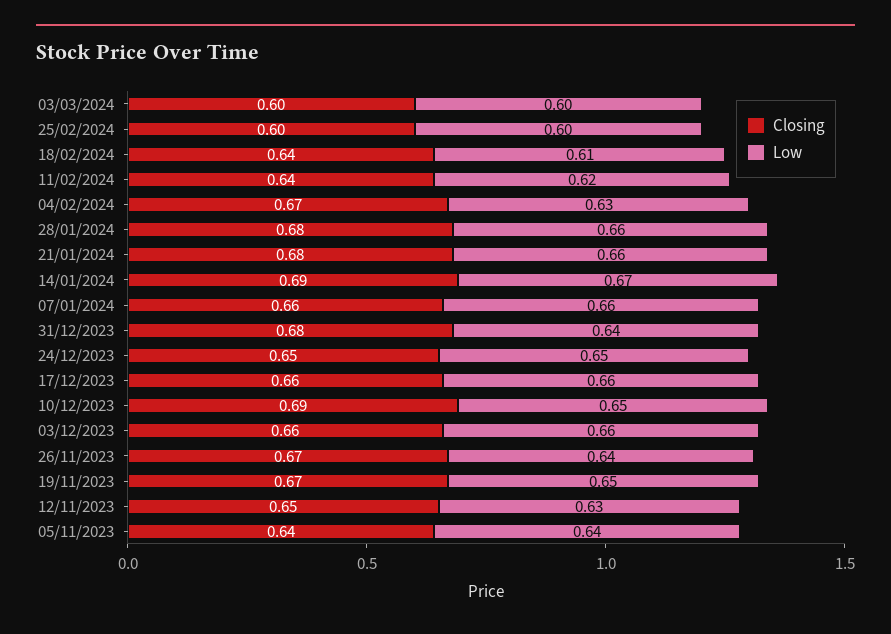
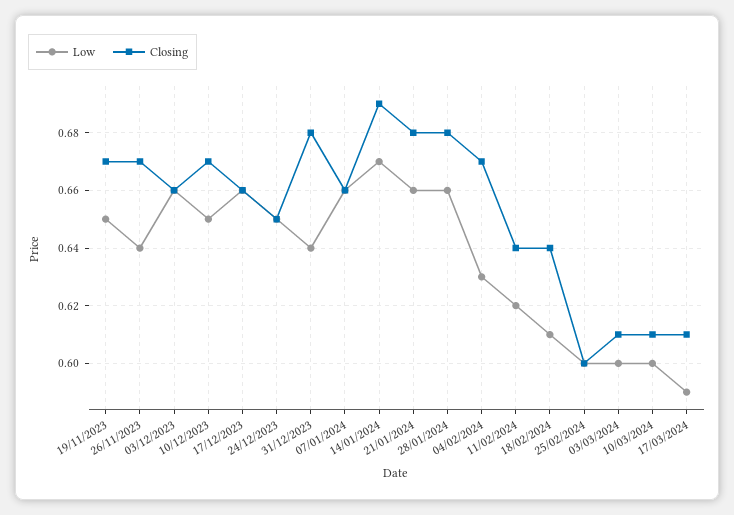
Closing, 03/03/2024: 0.6 -> 0.61
Closing, 10/12/2023: 0.69 -> 0.67
Closing, 12/11/2023: 0.65 -> none
Low, 12/11/2023: 0.63 -> none
Closing, 05/11/2023: 0.64 -> none
Low, 05/11/2023: 0.64 -> none
Low, 10/03/2024: none -> 0.6
Closing, 10/03/2024: none -> 0.61
Low, 17/03/2024: none -> 0.59
Closing, 17/03/2024: none -> 0.61

